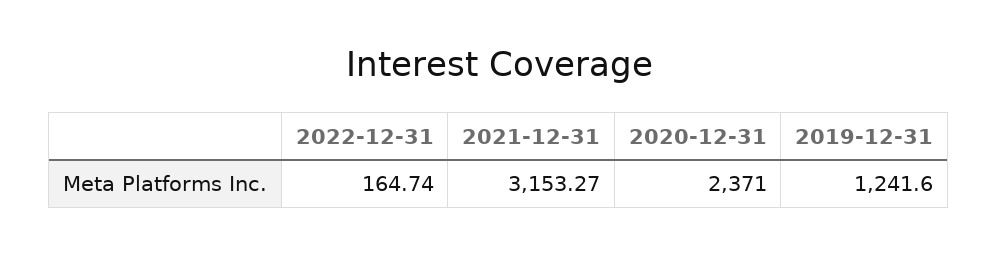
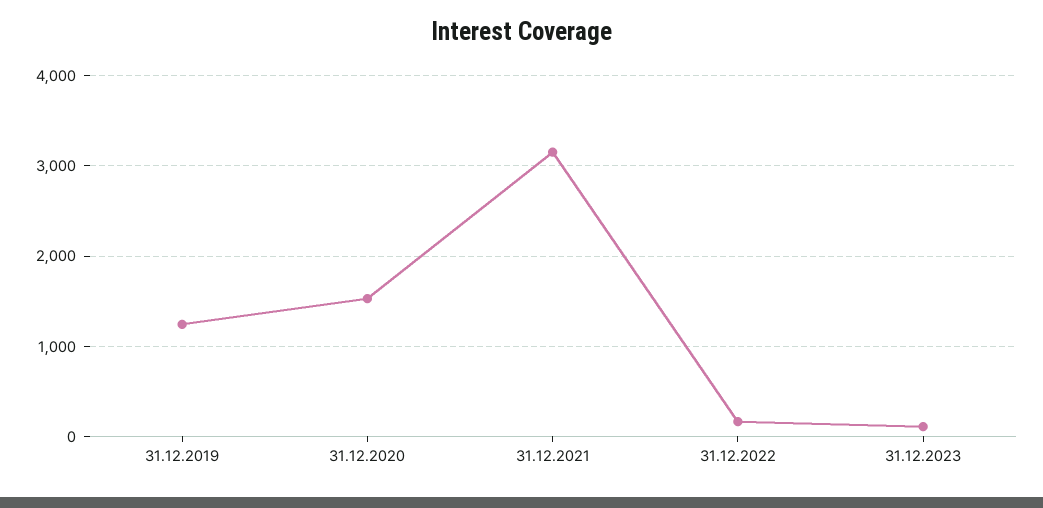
2020-12-31: 2371 -> 1500
31.12.2023: none -> 100

